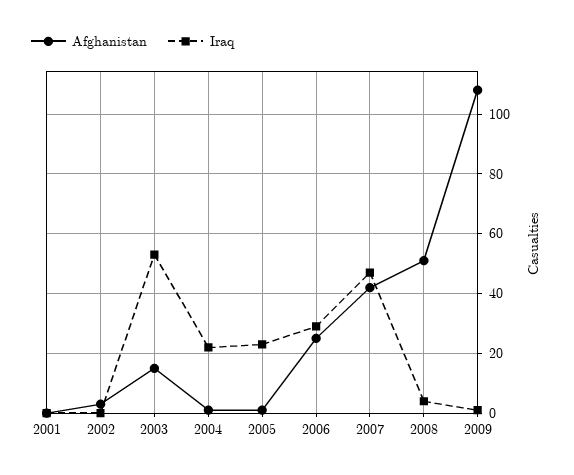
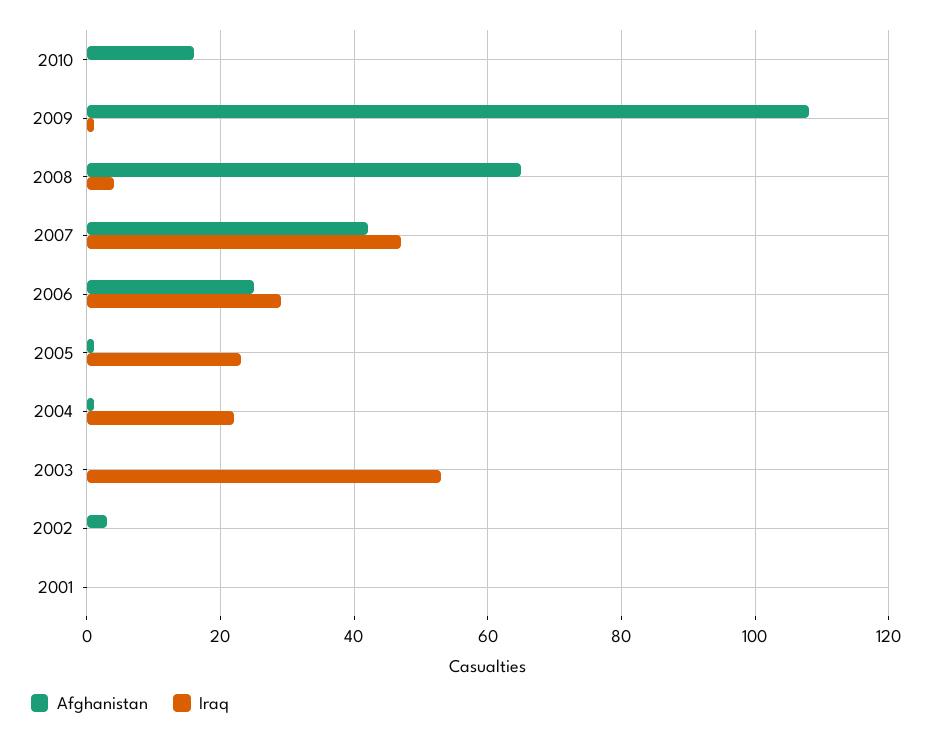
Afghanistan, 2003: 15 -> 0
Afghanistan, 2008: 50 -> 65
Afghanistan, 2010: none -> 15
Iraq, 2010: none -> 0

